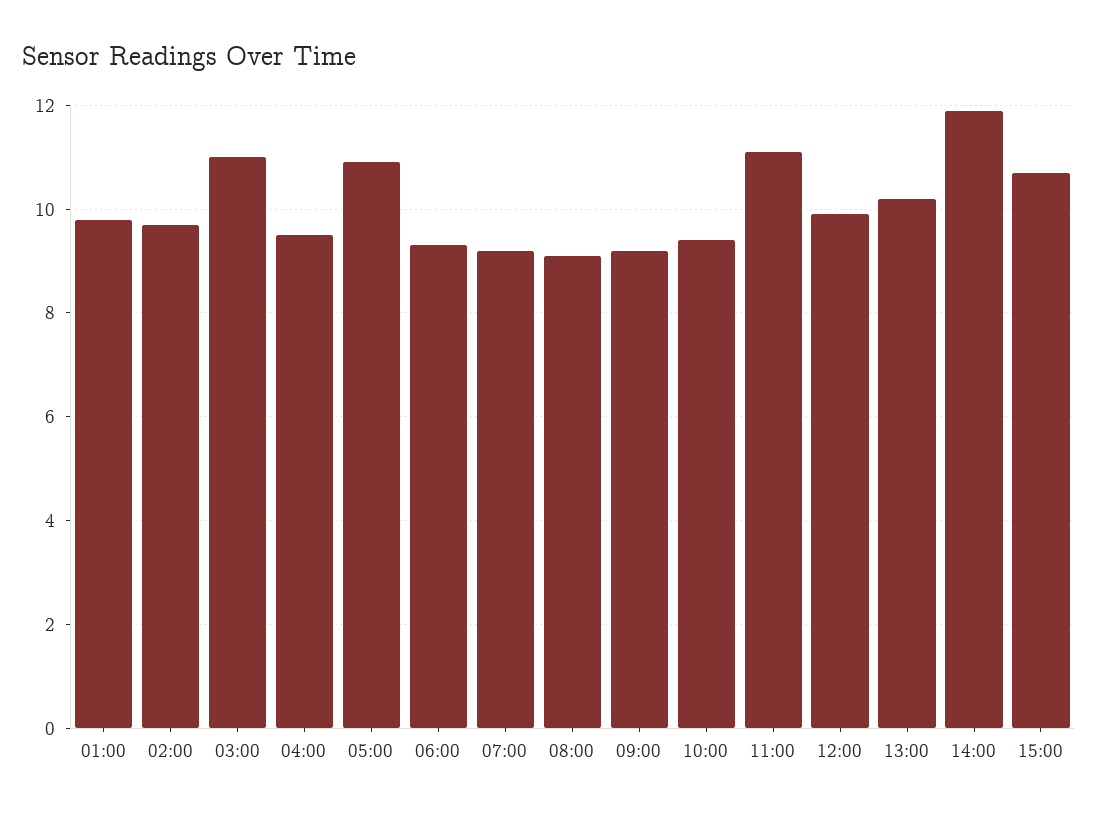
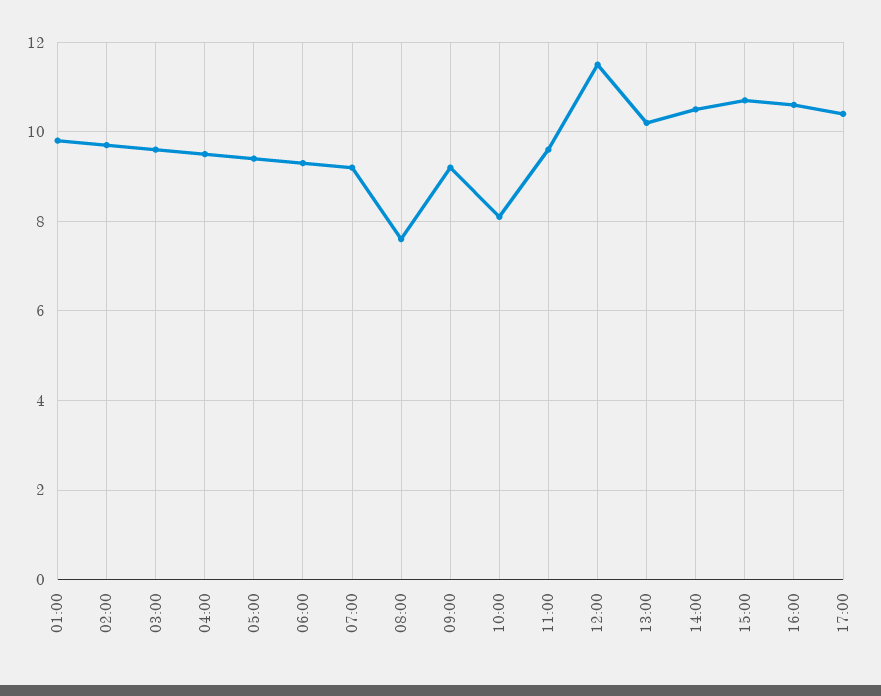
03:00: 11 -> 9.5
05:00: 11 -> 9.5
08:00: 9 -> 7.5
10:00: 9.5 -> 8
11:00: 11 -> 9.5
12:00: 10 -> 11.5
14:00: 12 -> 10.5
16:00: none -> 10.5
17:00: none -> 10.5

